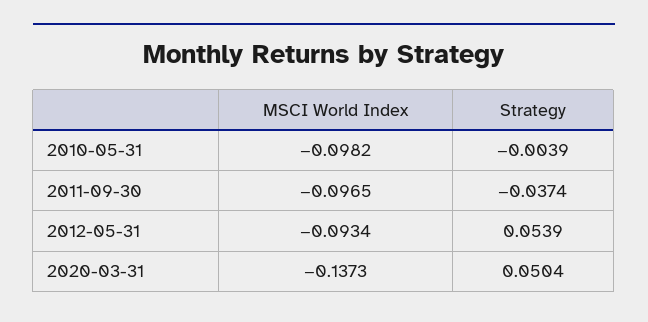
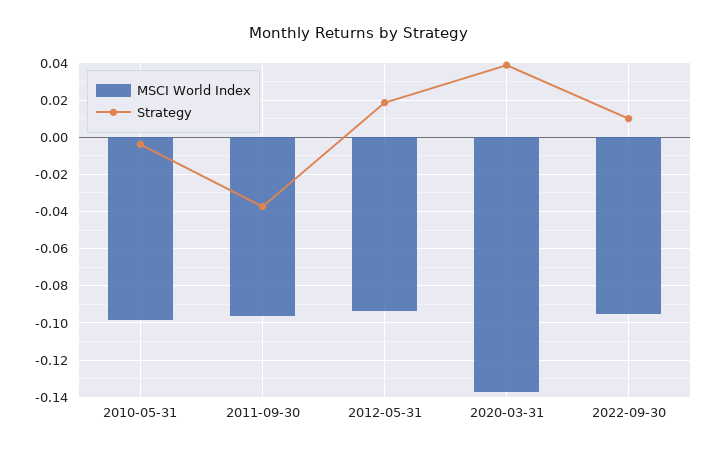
Strategy, 2012-05-31: 0.0539 -> 0.02
Strategy, 2020-03-31: 0.0504 -> 0.04
MSCI World Index, 2022-09-30: none -> -0.095
Strategy, 2022-09-30: none -> 0.01

